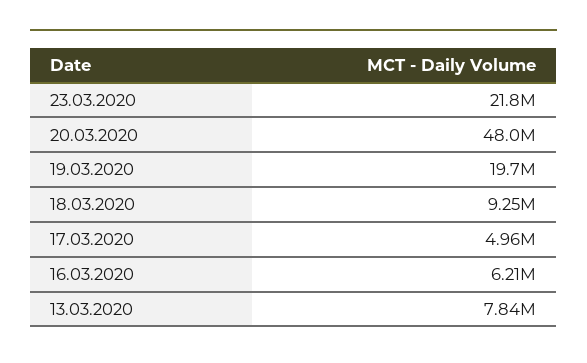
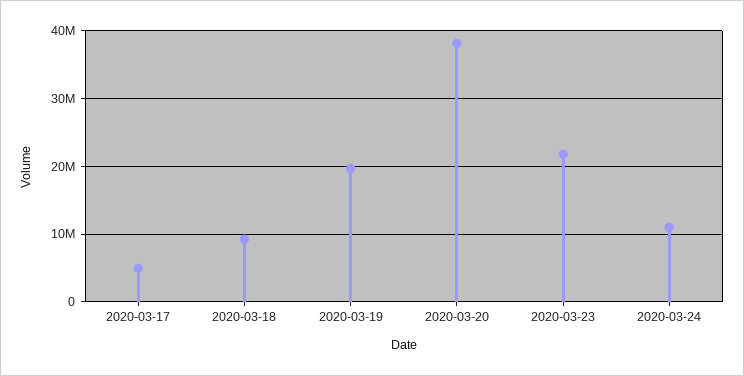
20.03.2020: 48000000 -> 38000000
16.03.2020: 6210000 -> none
13.03.2020: 7840000 -> none
2020-03-24: none -> 11000000

